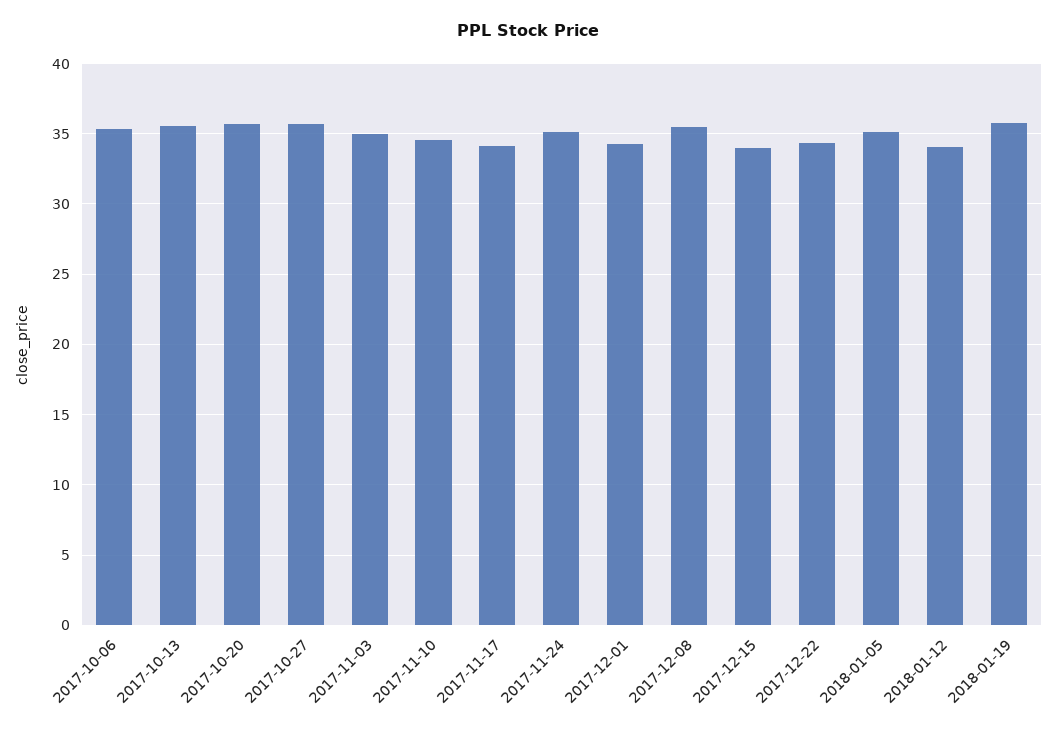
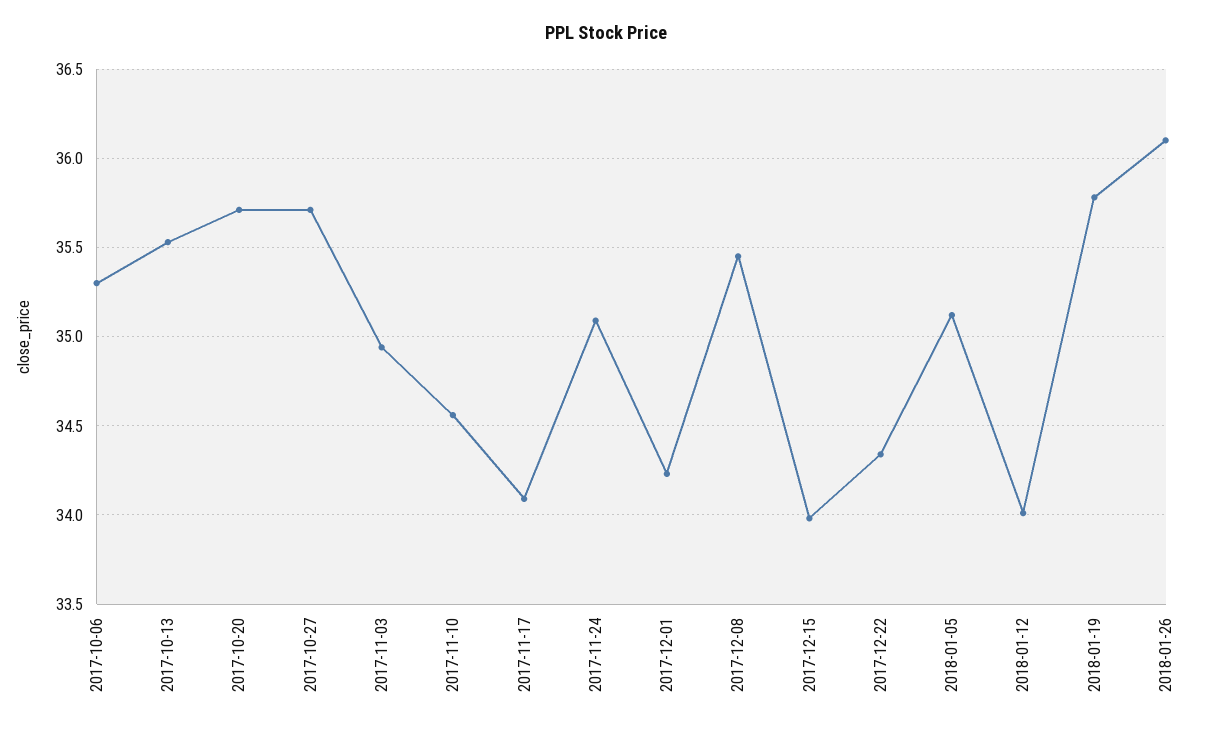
2018-01-26: none -> 36.1

